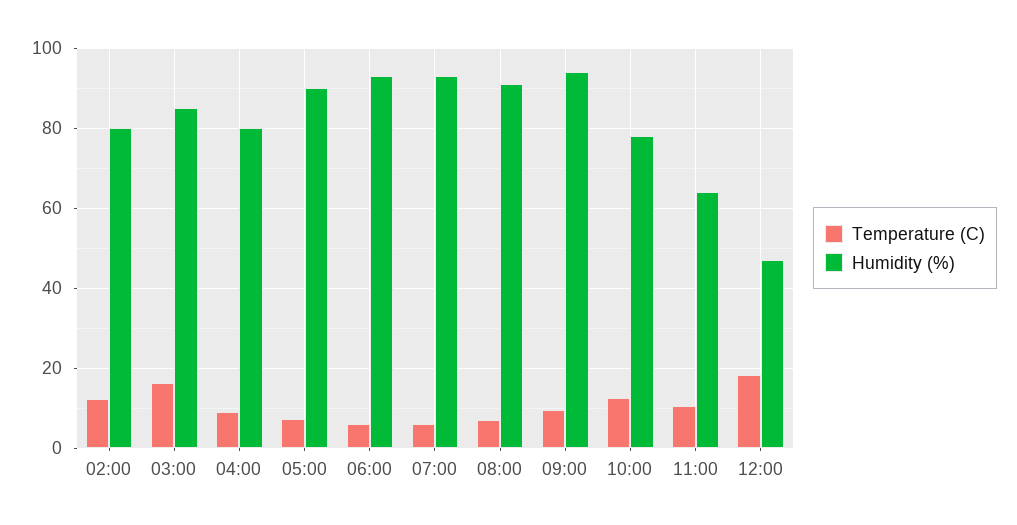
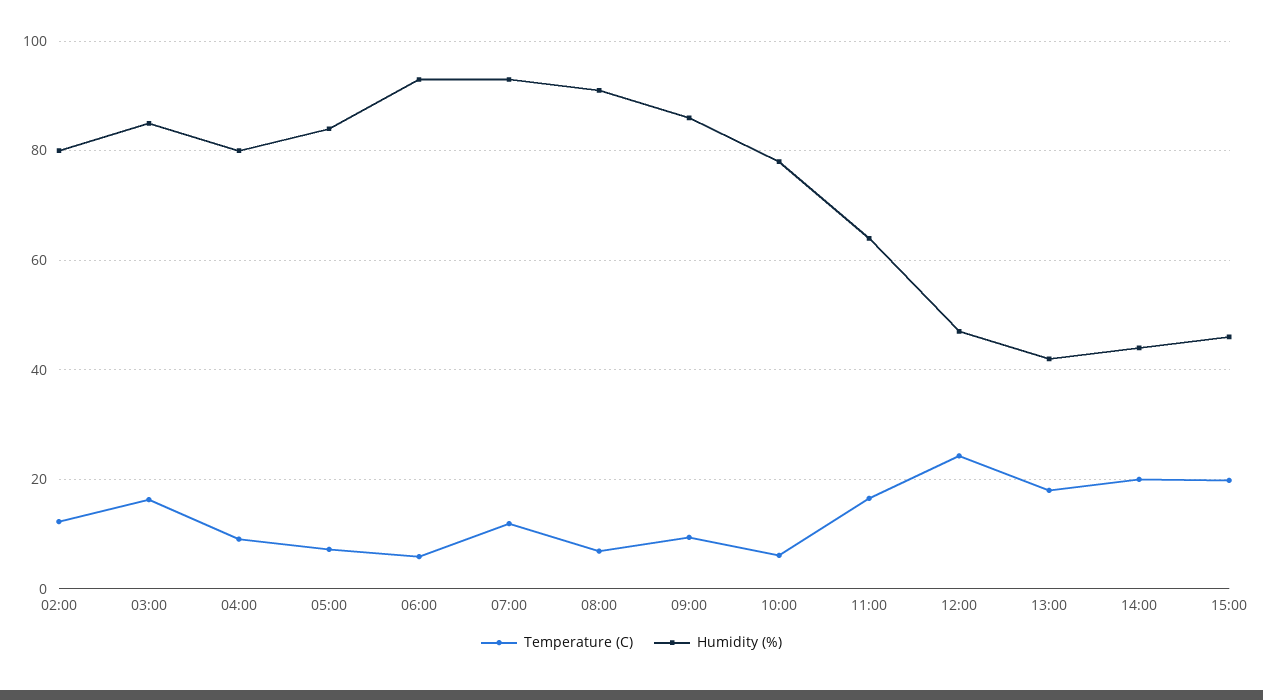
Humidity (%), 05:00: 90 -> 84
Temperature (C), 07:00: 6 -> 12
Humidity (%), 09:00: 94 -> 86
Temperature (C), 10:00: 12 -> 6
Temperature (C), 11:00: 10 -> 16
Temperature (C), 12:00: 18 -> 24
Temperature (C), 13:00: none -> 18
Humidity (%), 13:00: none -> 42
Temperature (C), 14:00: none -> 20
Humidity (%), 14:00: none -> 44
Temperature (C), 15:00: none -> 20
Humidity (%), 15:00: none -> 46

